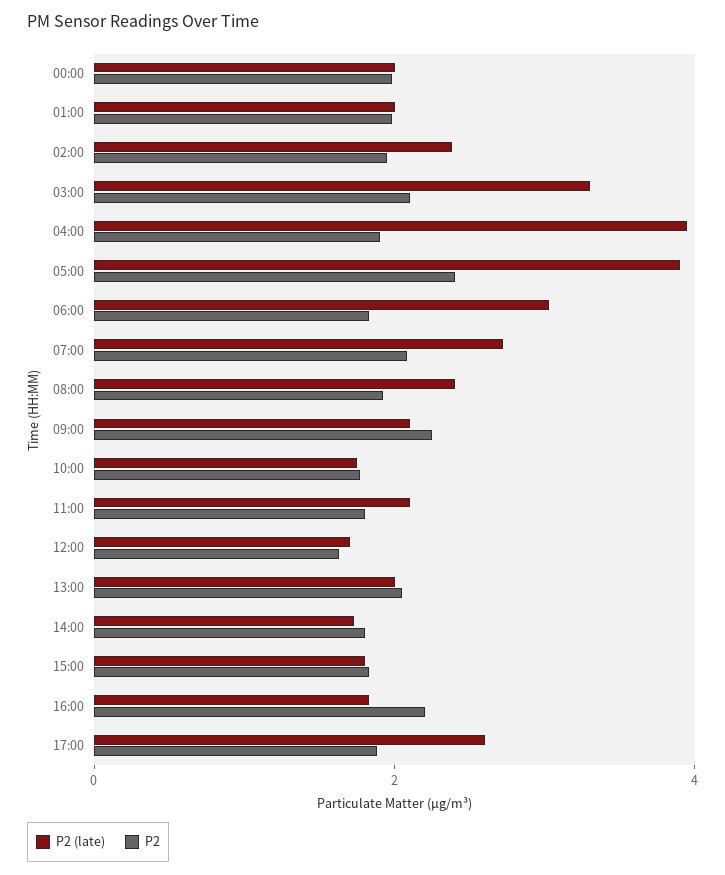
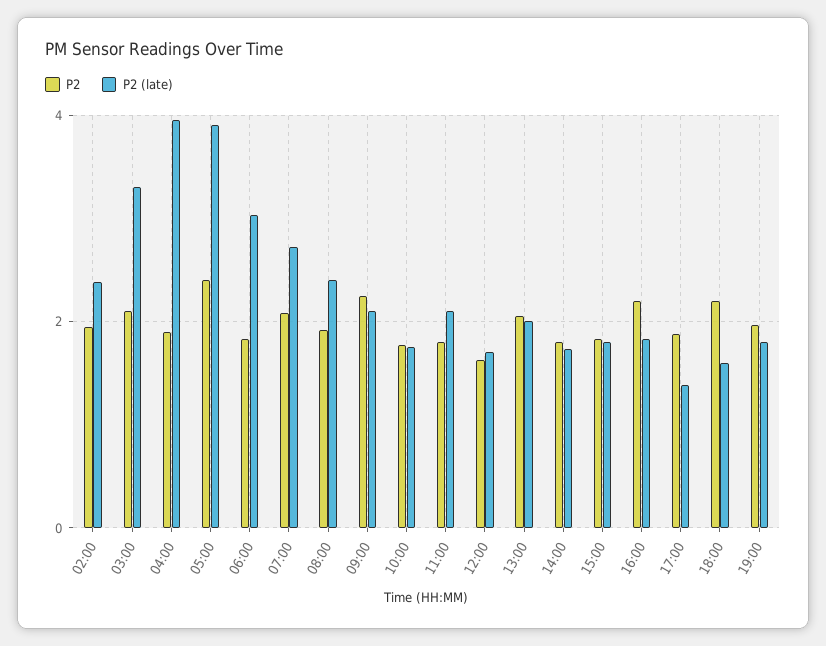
P2 (late), 00:00: 2 -> none
P2, 00:00: 2 -> none
P2 (late), 01:00: 2 -> none
P2, 01:00: 2 -> none
P2 (late), 17:00: 2.5 -> 1.4
P2, 18:00: none -> 2.2
P2 (late), 18:00: none -> 1.6
P2, 19:00: none -> 2
P2 (late), 19:00: none -> 1.8

